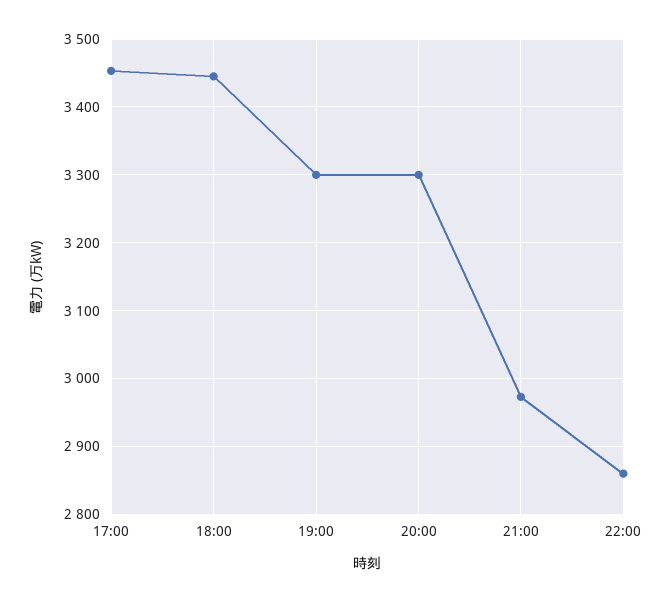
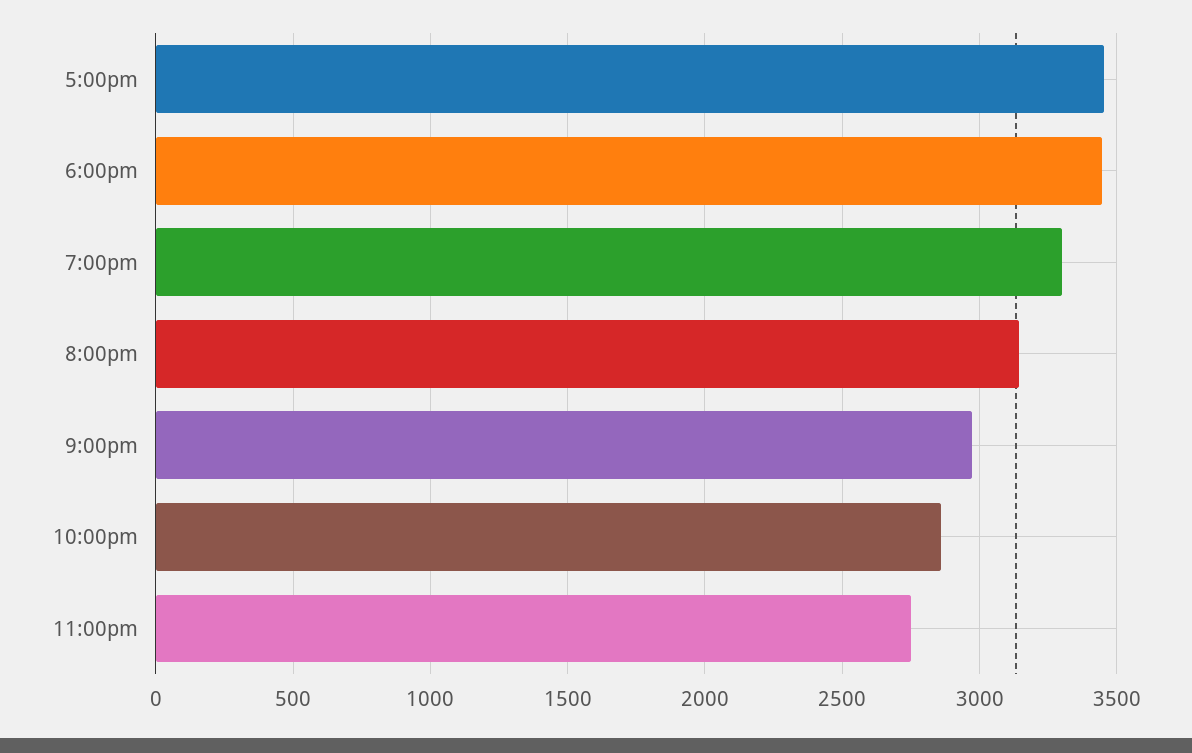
20:00: 3300 -> 3150
11:00pm: none -> 2750

